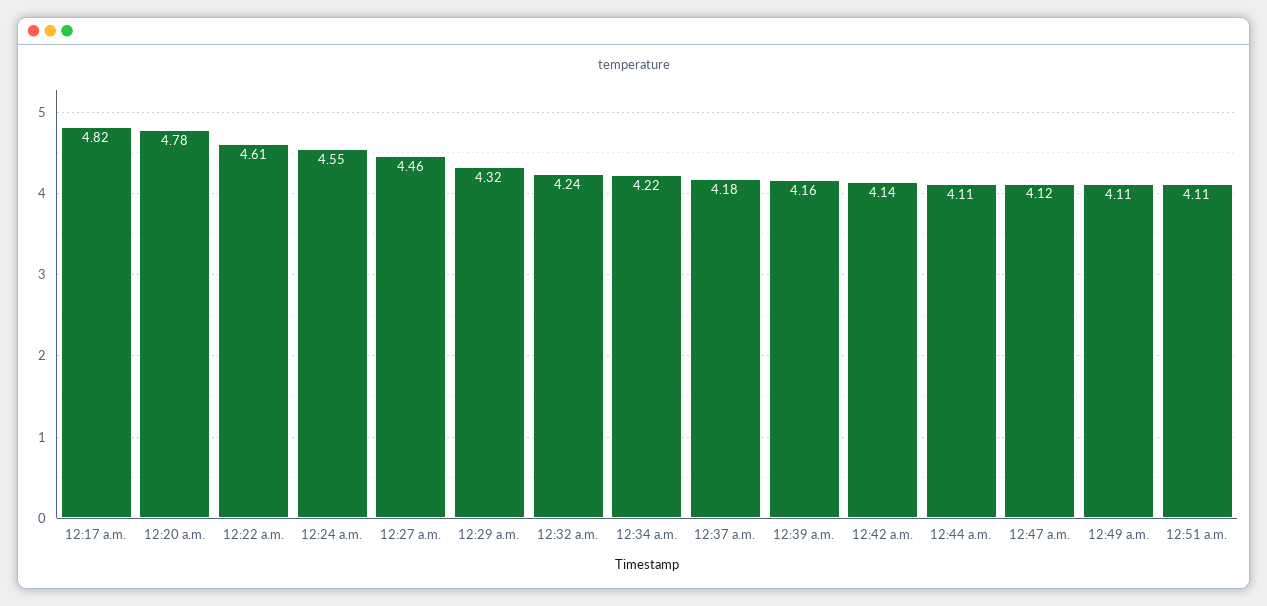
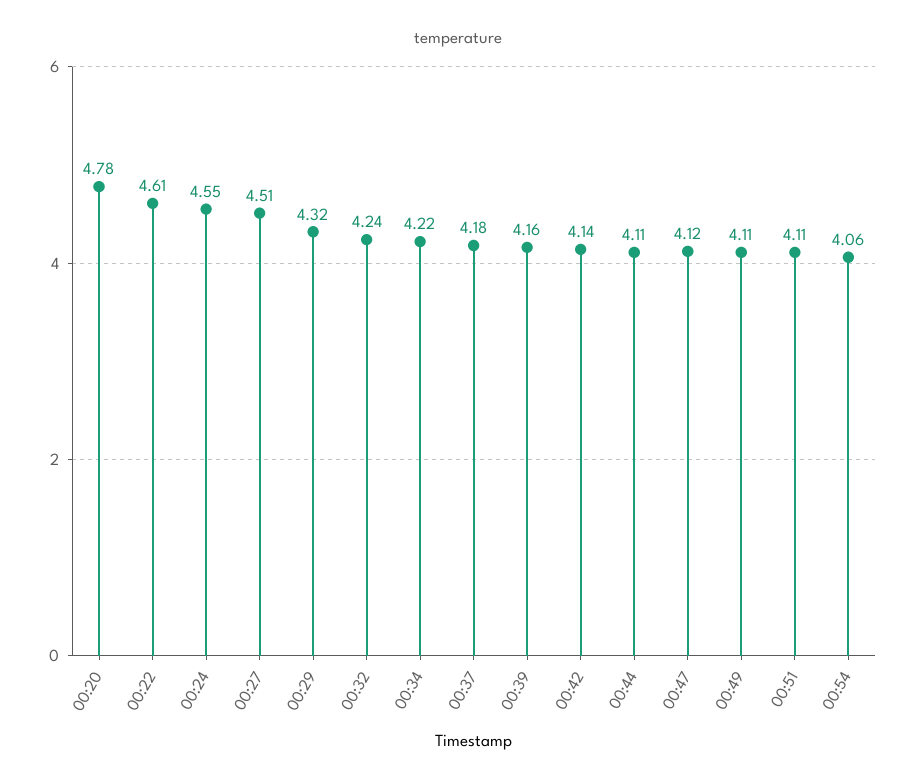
12:17 a.m.: 4.82 -> none
12:27 a.m.: 4.46 -> 4.51
00:54: none -> 4.06

